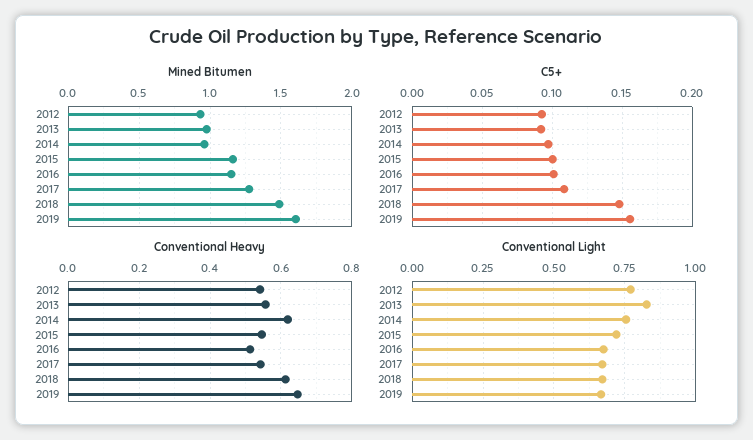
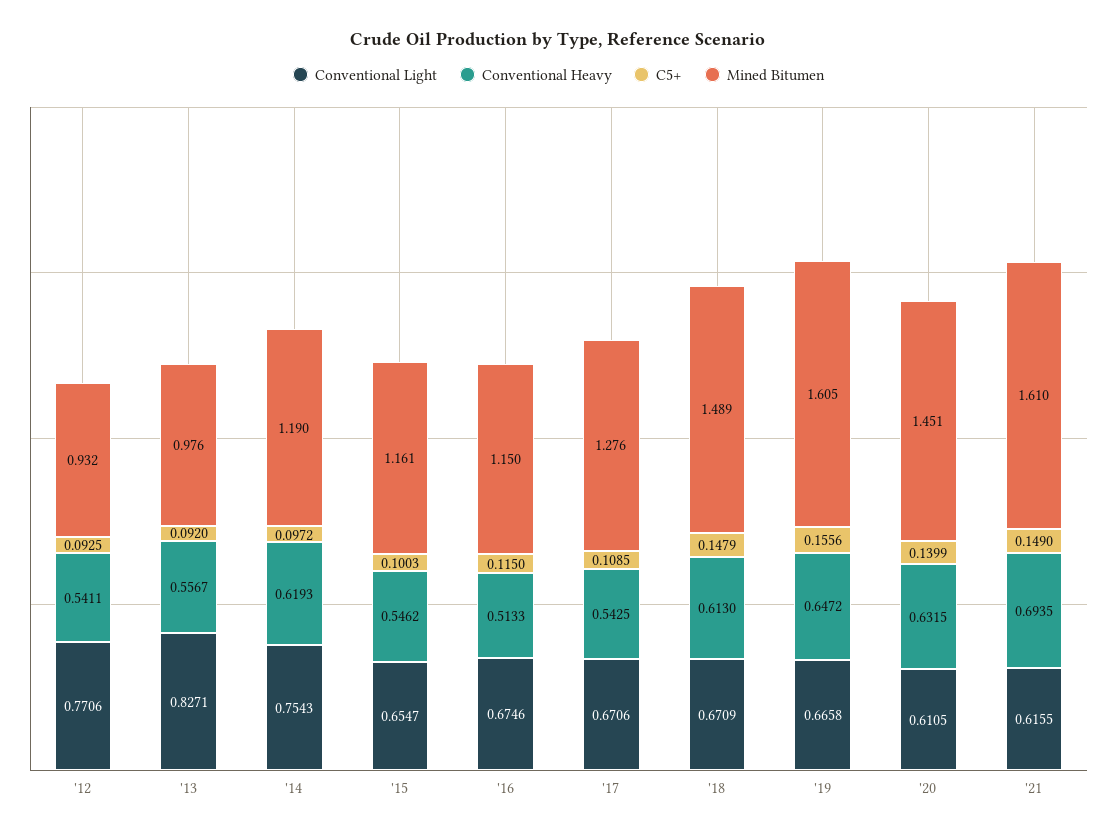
Mined Bitumen, 2014: 0.95 -> 1.19
C5+, 2016: 0.1 -> 0.115
Conventional Light, 2015: 0.725 -> 0.6547
Conventional Light, '20: none -> 0.6105
Conventional Heavy, '20: none -> 0.6315
C5+, '20: none -> 0.1399
Mined Bitumen, '20: none -> 1.451
Conventional Light, '21: none -> 0.6155
Conventional Heavy, '21: none -> 0.6935
C5+, '21: none -> 0.149
Mined Bitumen, '21: none -> 1.61

